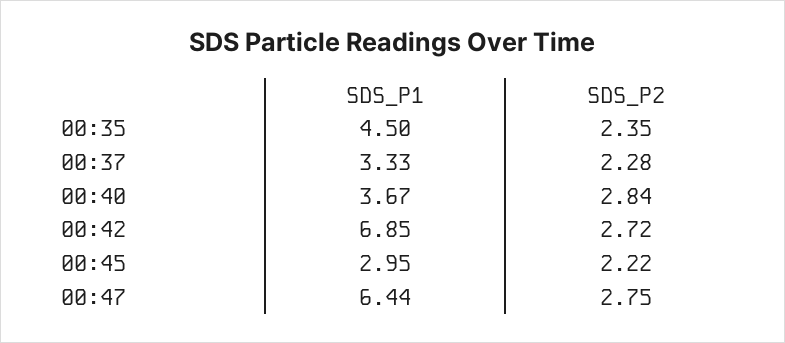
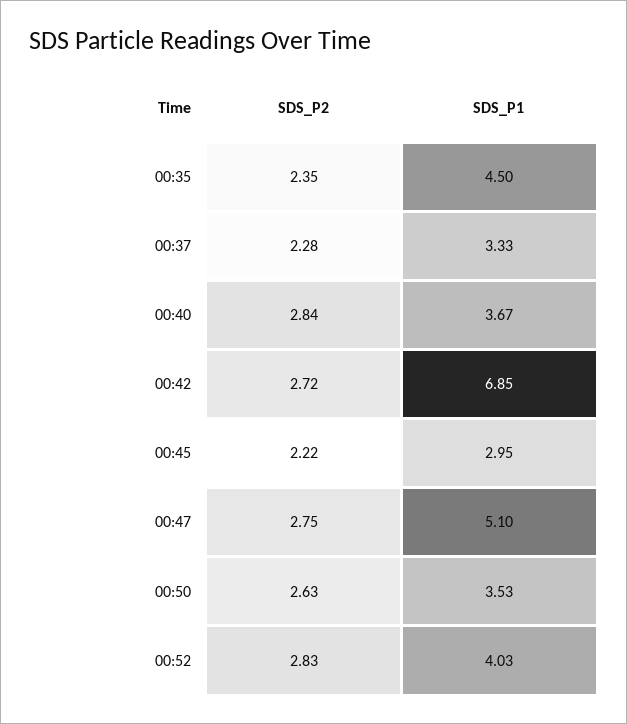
SDS_P1, 00:47: 6.44 -> 5.1
SDS_P2, 00:50: none -> 2.63
SDS_P1, 00:50: none -> 3.53
SDS_P2, 00:52: none -> 2.83
SDS_P1, 00:52: none -> 4.03

